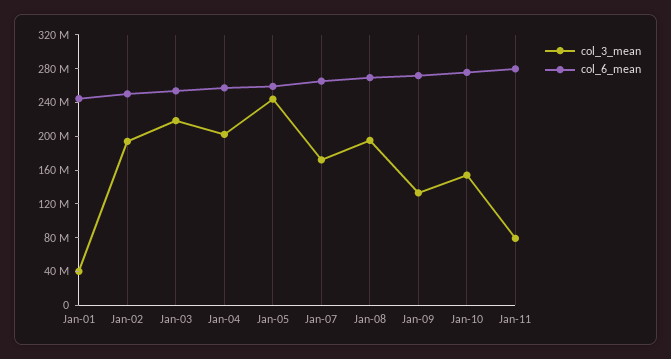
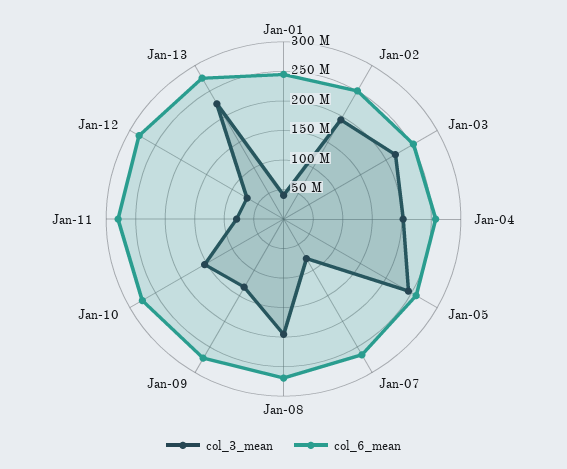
col_3_mean, Jan-07: 170000000 -> 75000000
col_3_mean, Jan-12: none -> 75000000
col_6_mean, Jan-12: none -> 275000000
col_3_mean, Jan-13: none -> 225000000
col_6_mean, Jan-13: none -> 275000000

